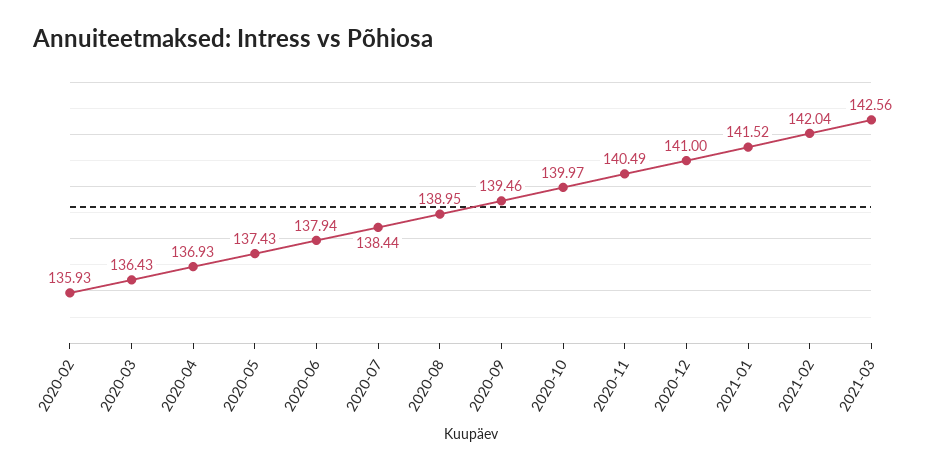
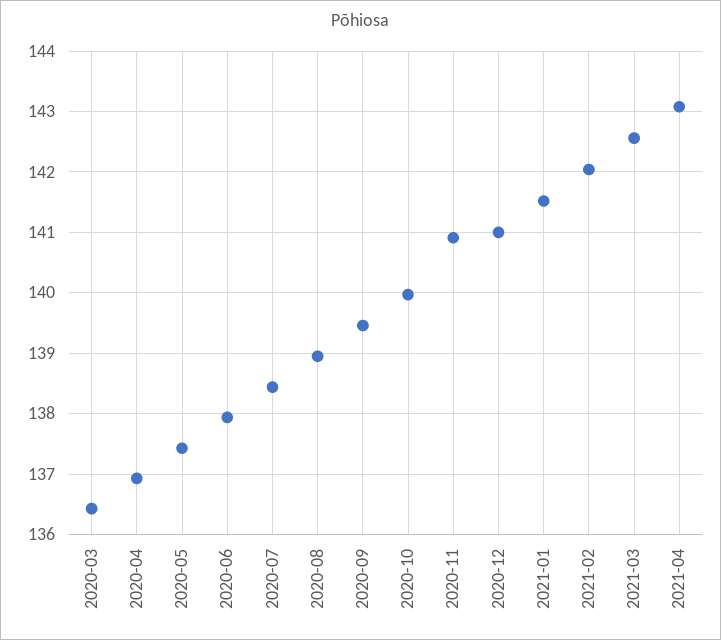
2020-02: 135.93 -> none
2020-11: 140.49 -> 140.9
2021-04: none -> 143.1

